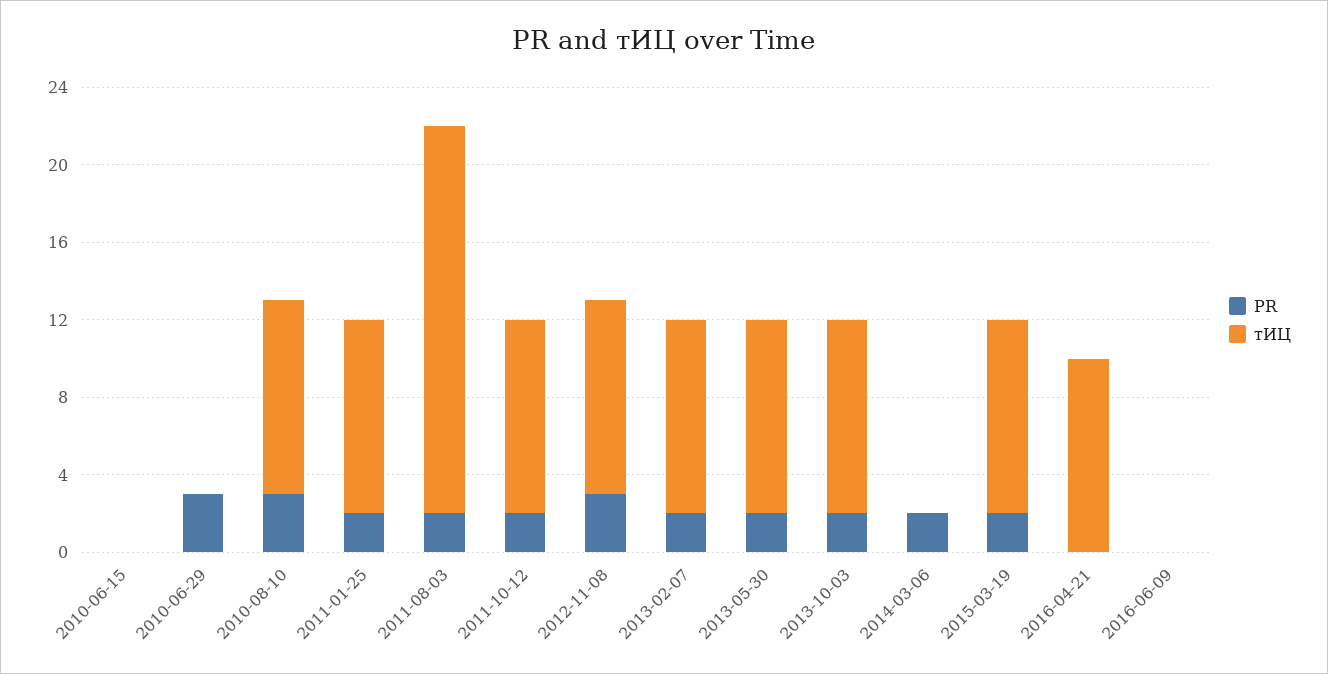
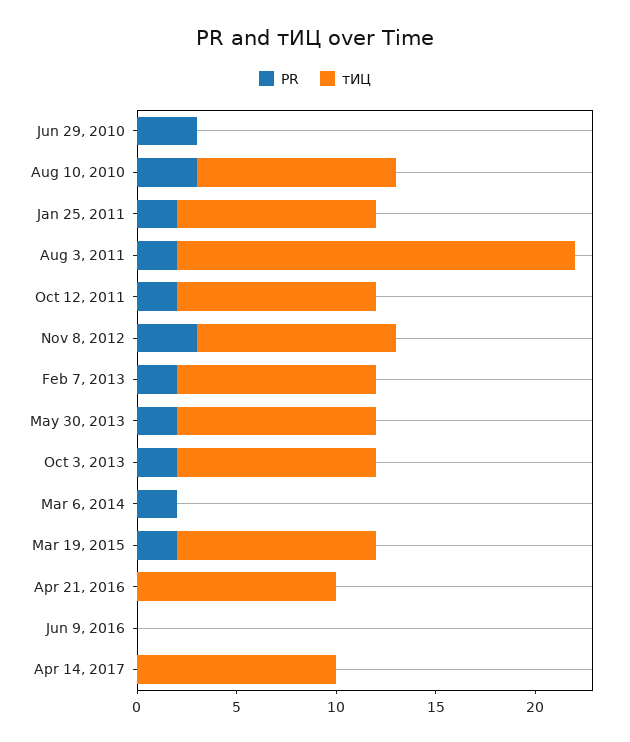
PR, 2010-06-15: 0 -> none
тИЦ, 2010-06-15: 0 -> none
PR, Apr 14, 2017: none -> 0
тИЦ, Apr 14, 2017: none -> 10

